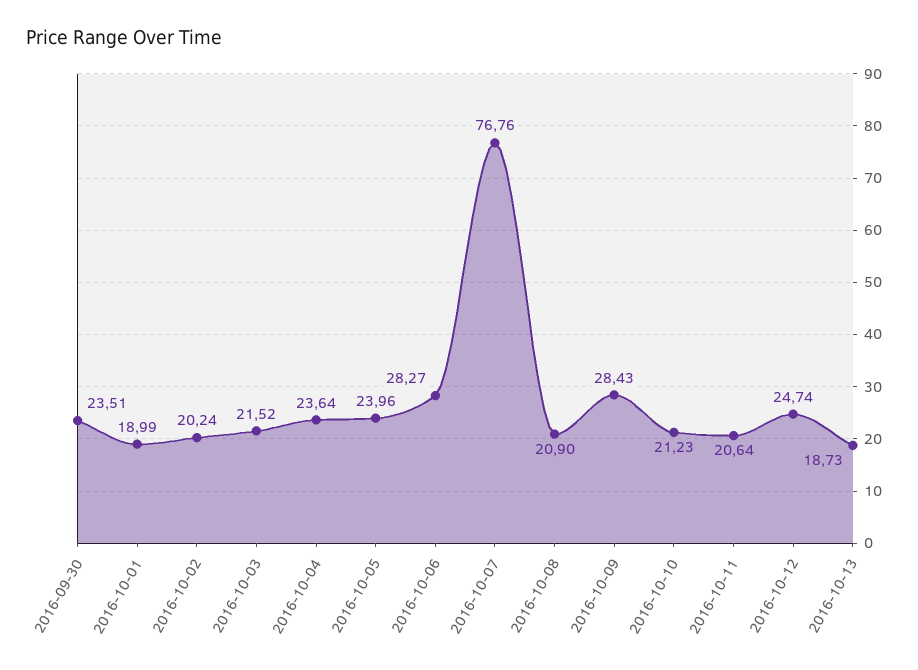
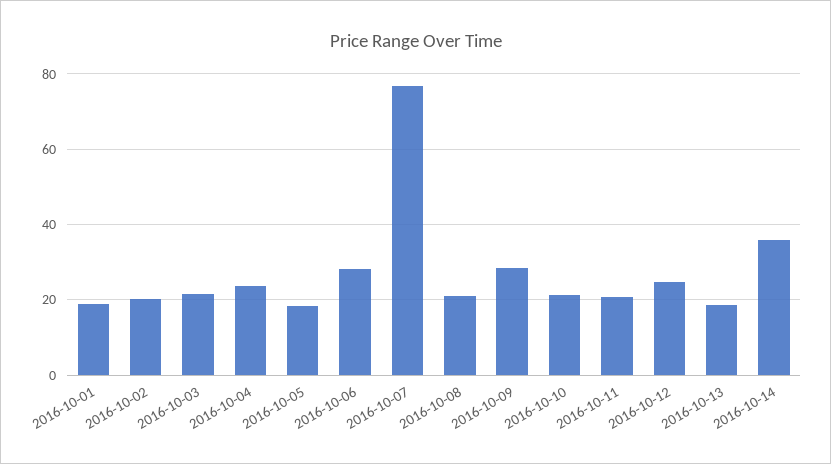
2016-09-30: 23.51 -> none
2016-10-05: 23.96 -> 18
2016-10-14: none -> 36

